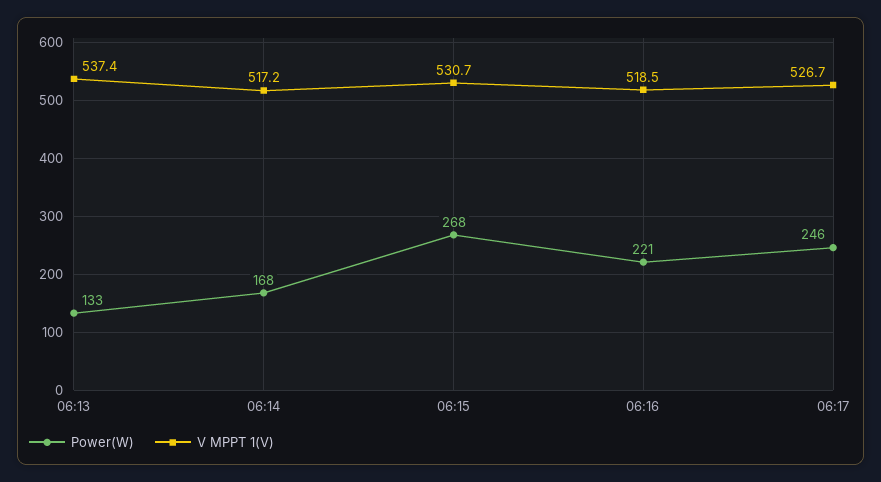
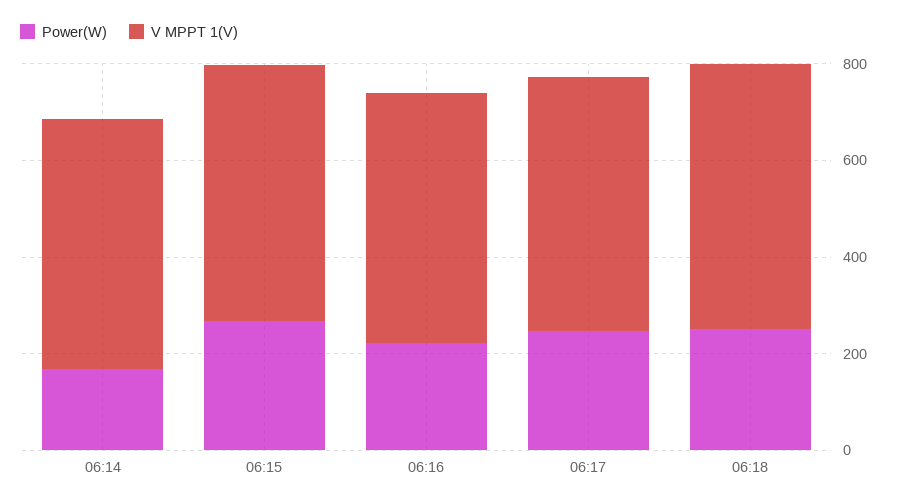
Power(W), 06:13: 133 -> none
V MPPT 1(V), 06:13: 537.4 -> none
Power(W), 06:18: none -> 250
V MPPT 1(V), 06:18: none -> 550

